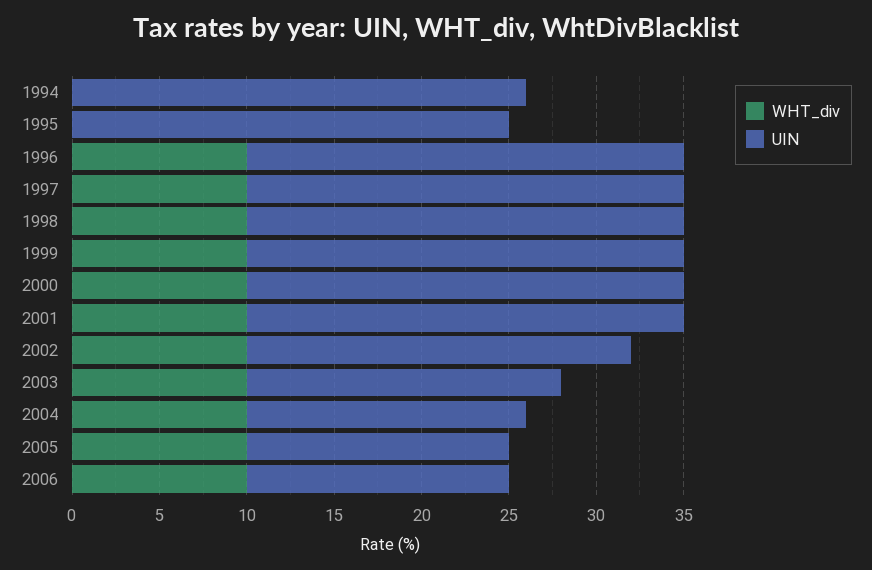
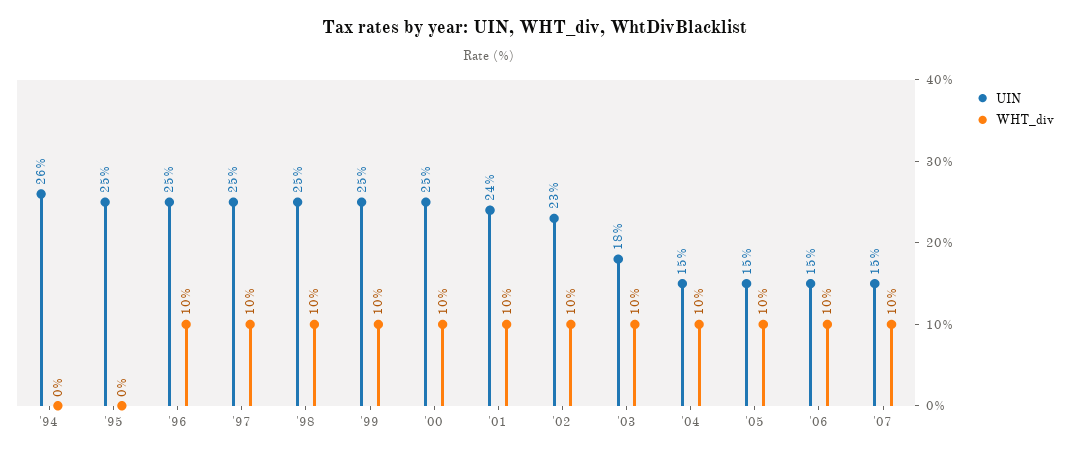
UIN, 2001: 25 -> 24
UIN, 2002: 22 -> 23
UIN, 2004: 16 -> 15
UIN, '07: none -> 15
WHT_div, '07: none -> 10

